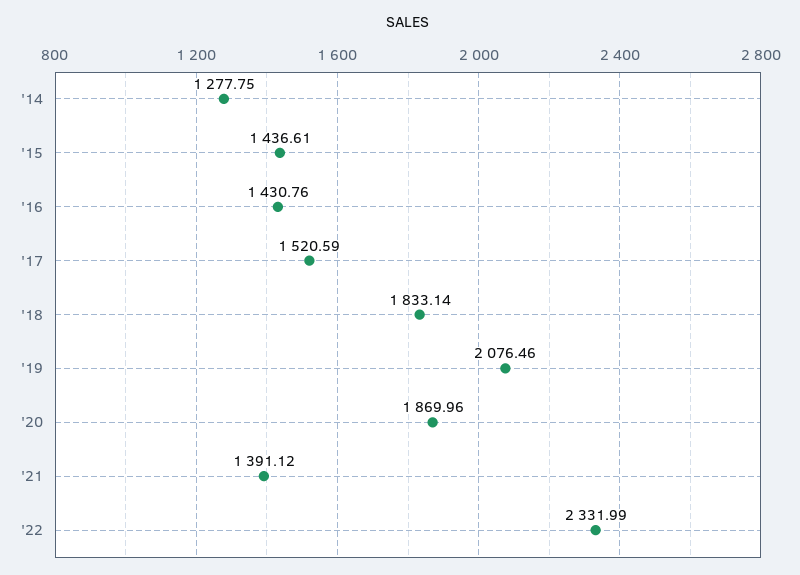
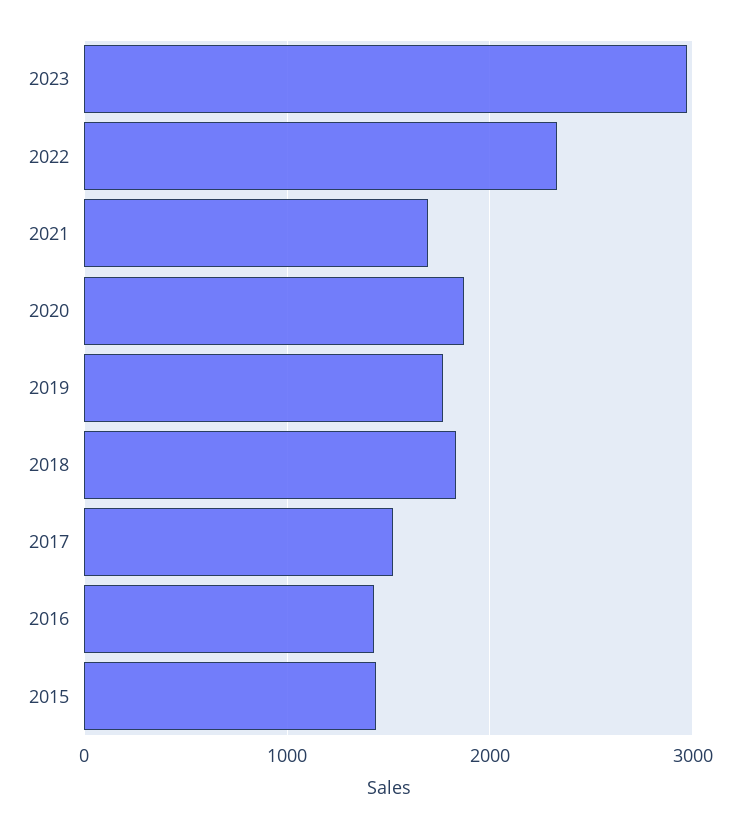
'14: 1277.75 -> none
'19: 2076.46 -> 1800
'21: 1391.12 -> 1700
2023: none -> 3000

